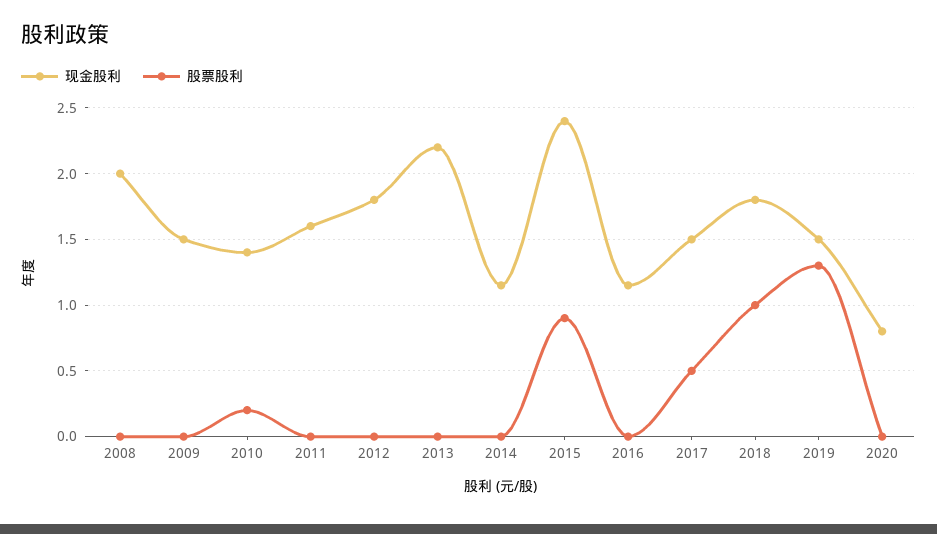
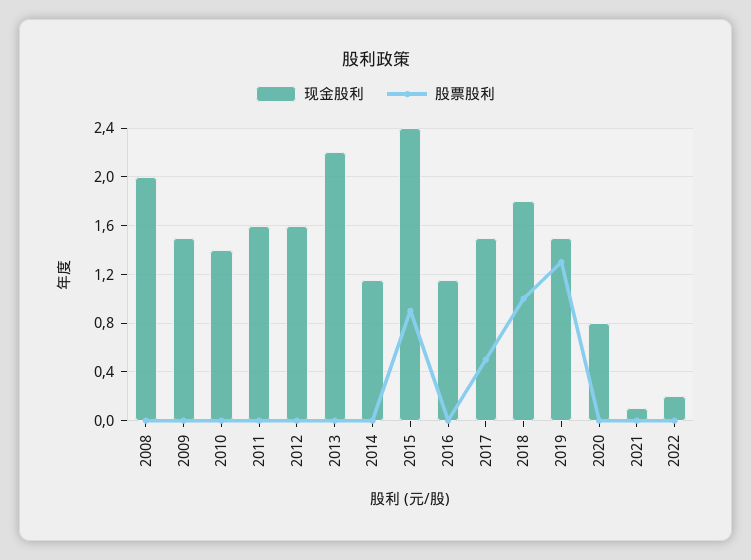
股票股利, 2010: 0.2 -> 0
现金股利, 2012: 1.8 -> 1.6
现金股利, 2021: none -> 0.1
股票股利, 2021: none -> 0
现金股利, 2022: none -> 0.2
股票股利, 2022: none -> 0

